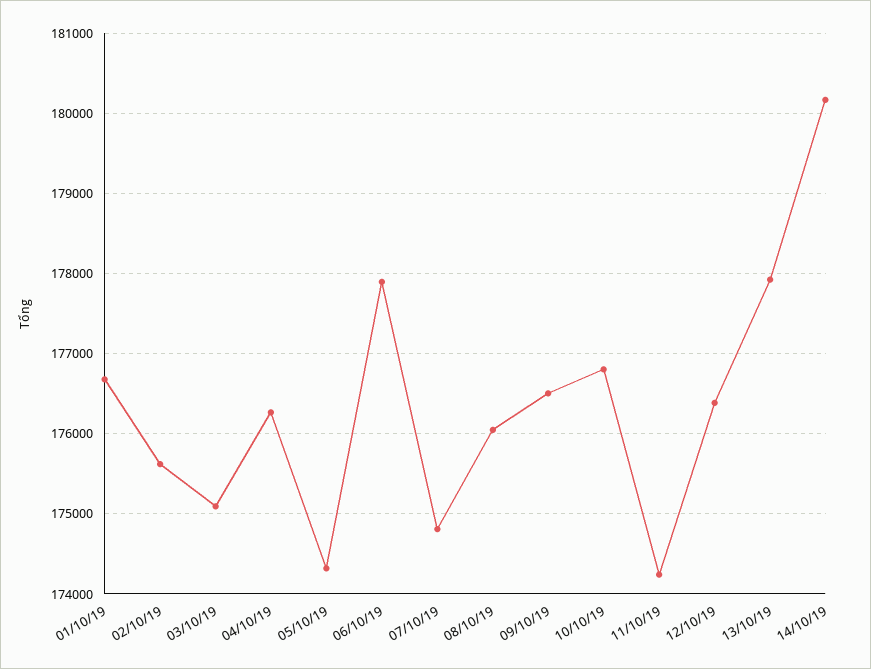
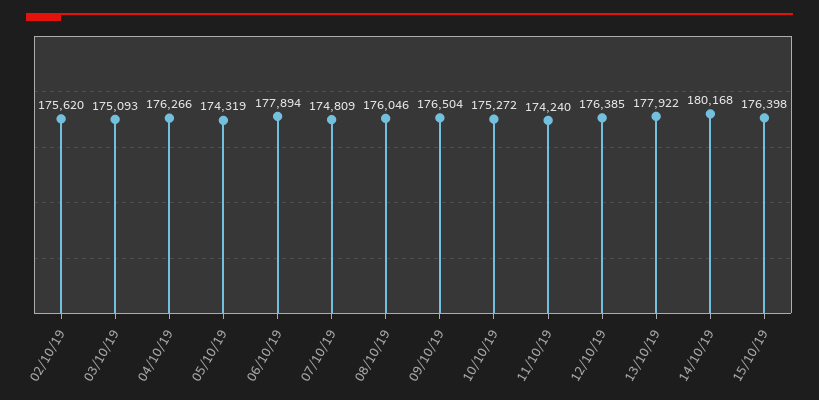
01/10/19: 176700 -> none
10/10/19: 176800 -> 175272
15/10/19: none -> 176398

